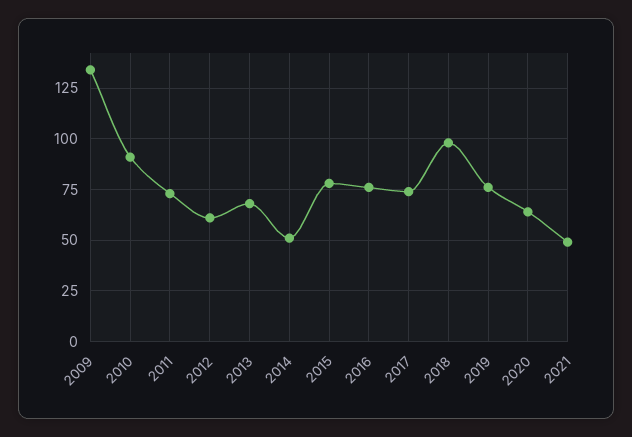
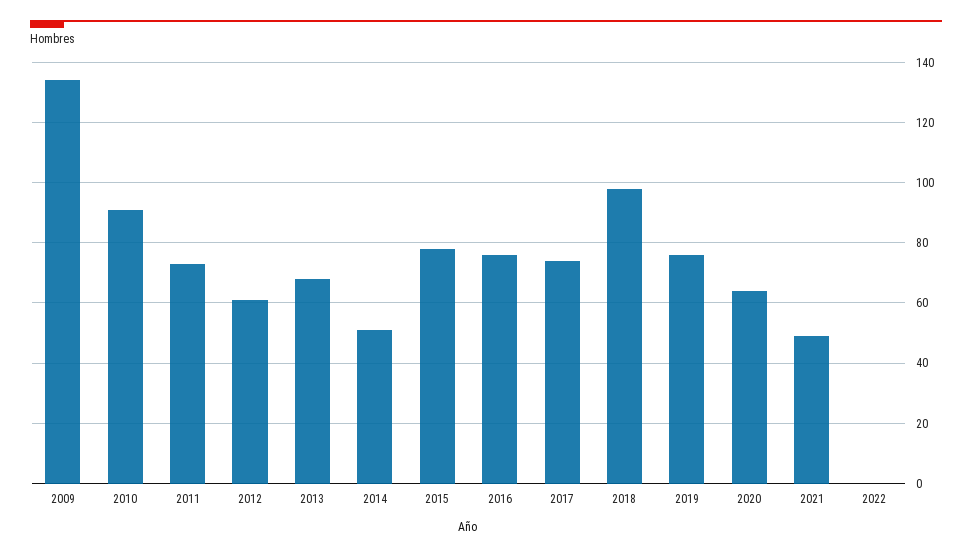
2022: none -> 0

